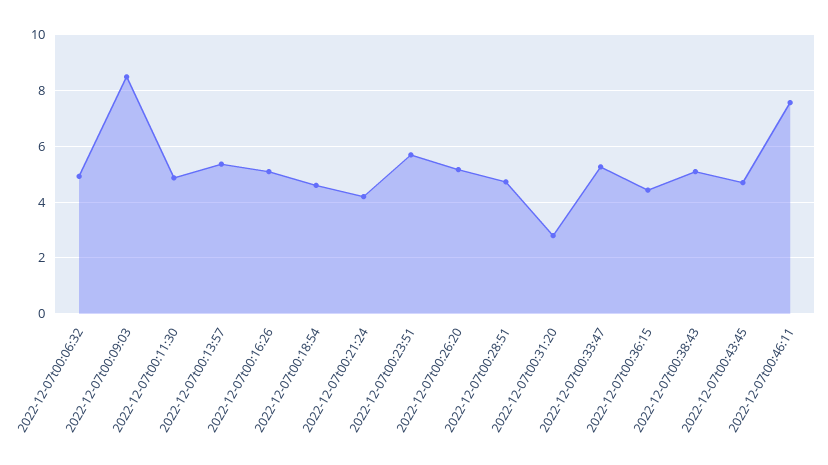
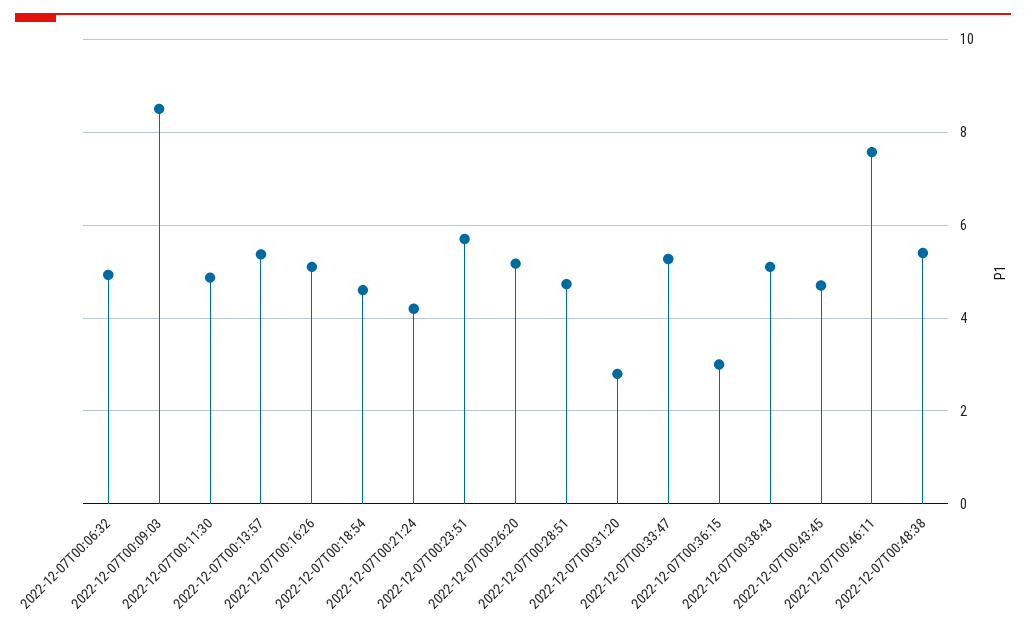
2022-12-07t00:36:15: 4.5 -> 3
2022-12-07T00:48:38: none -> 5.4

